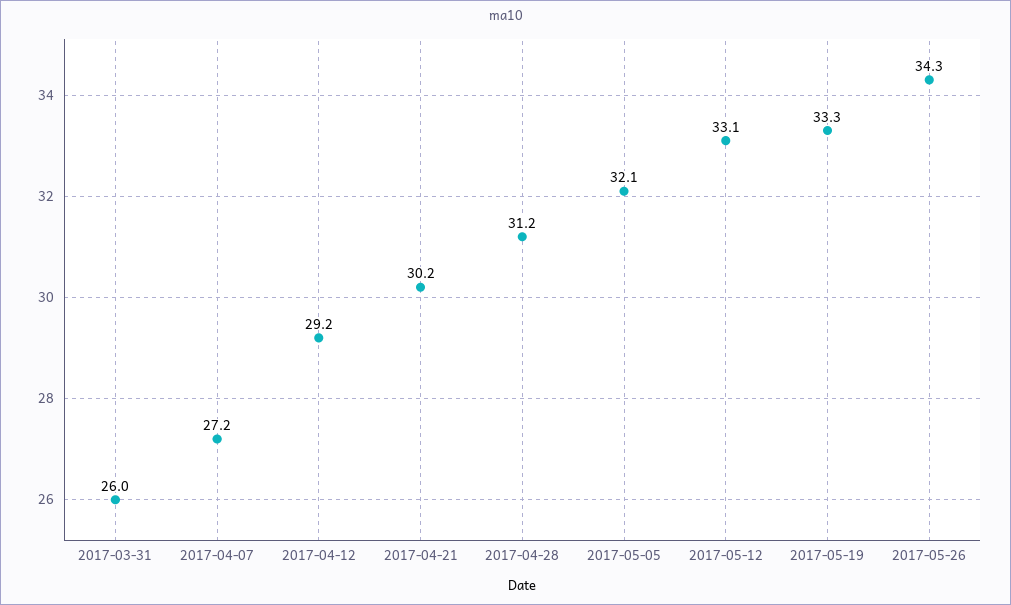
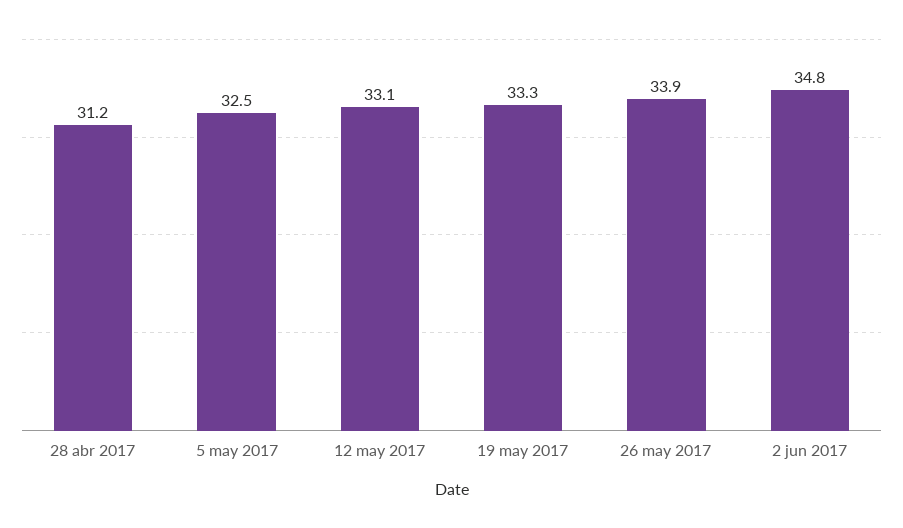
2017-03-31: 26 -> none
2017-04-07: 27.2 -> none
2017-04-12: 29.2 -> none
2017-04-21: 30.2 -> none
2017-05-05: 32.1 -> 32.5
2017-05-26: 34.3 -> 33.9
2 jun 2017: none -> 34.8

